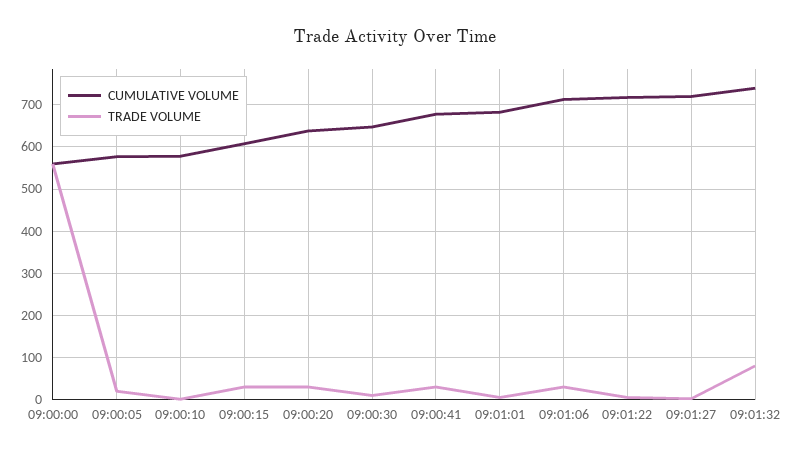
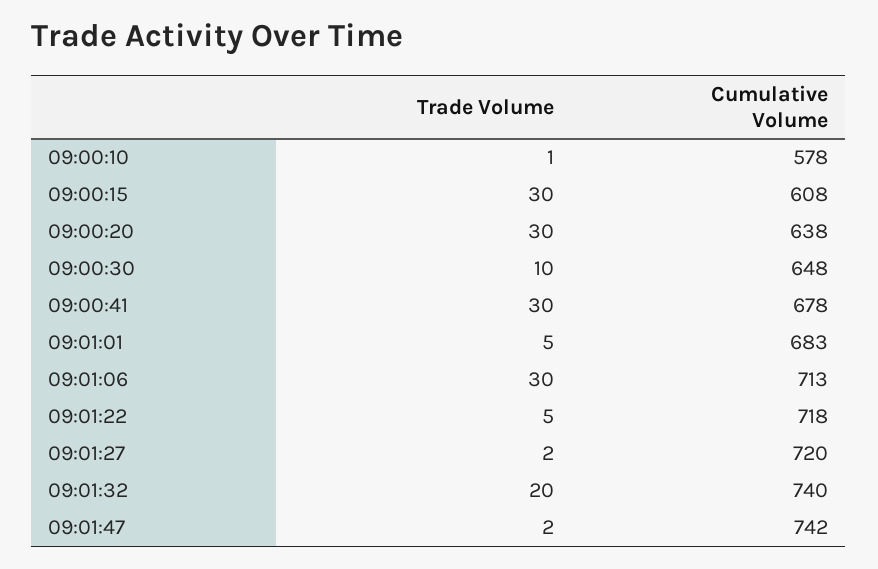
CUMULATIVE VOLUME, 09:00:00: 560 -> none
TRADE VOLUME, 09:00:00: 560 -> none
CUMULATIVE VOLUME, 09:00:05: 580 -> none
TRADE VOLUME, 09:00:05: 20 -> none
TRADE VOLUME, 09:01:32: 80 -> 20
TRADE VOLUME, 09:01:47: none -> 2
CUMULATIVE VOLUME, 09:01:47: none -> 742

